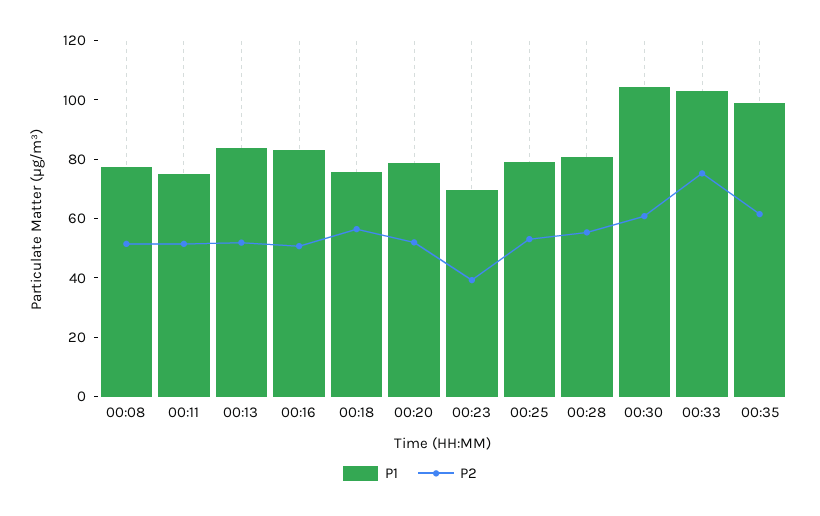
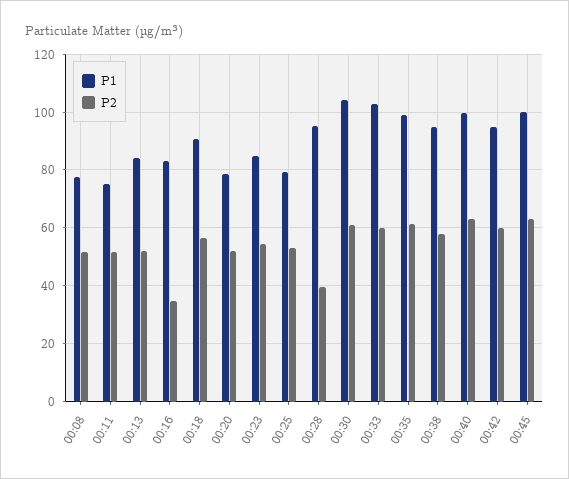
P2, 00:16: 50 -> 35
P1, 00:18: 75 -> 90
P1, 00:23: 70 -> 85
P2, 00:23: 40 -> 55
P1, 00:28: 80 -> 95
P2, 00:28: 55 -> 40
P2, 00:33: 75 -> 60
P1, 00:38: none -> 95
P2, 00:38: none -> 57.5
P1, 00:40: none -> 100
P2, 00:40: none -> 62.5
P1, 00:42: none -> 95
P2, 00:42: none -> 60
P1, 00:45: none -> 100
P2, 00:45: none -> 62.5

